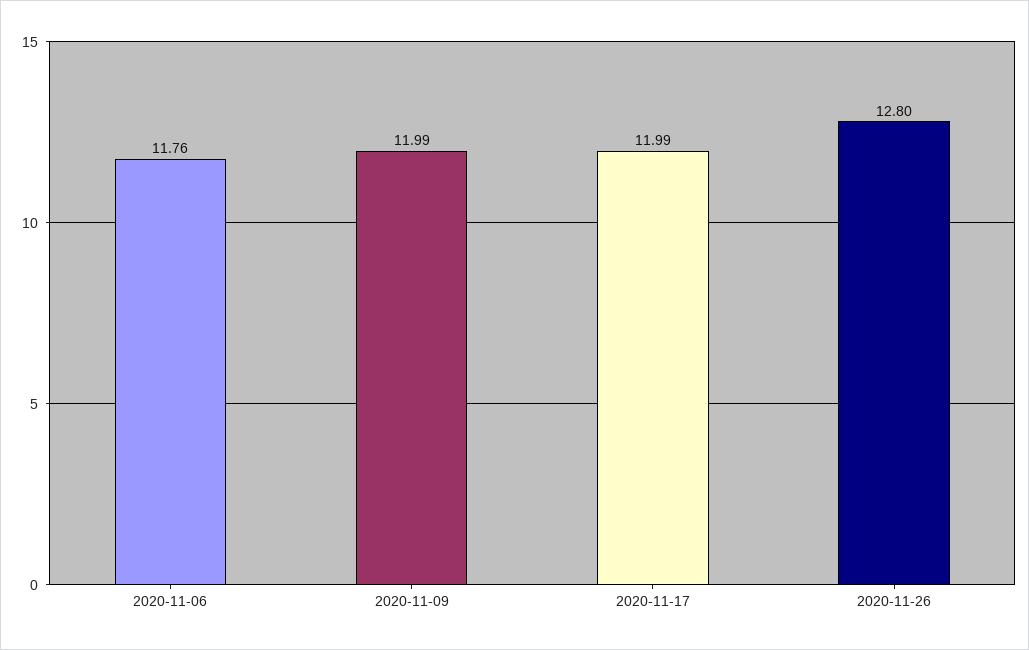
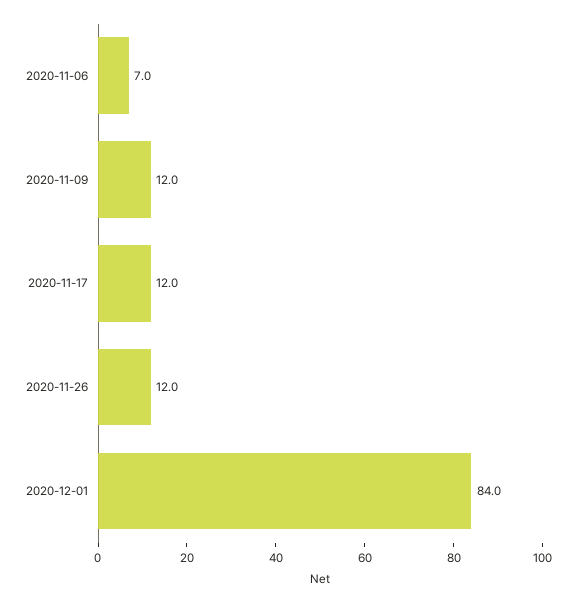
2020-11-06: 11.76 -> 7
2020-11-26: 12.8 -> 12
2020-12-01: none -> 84

